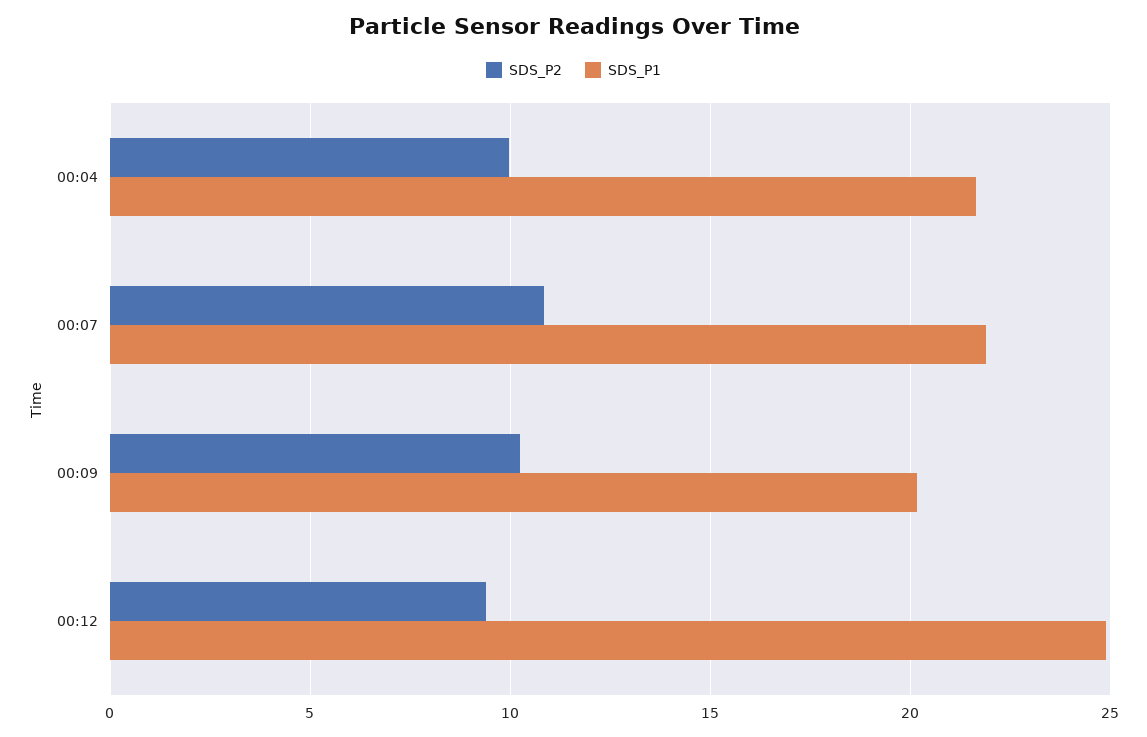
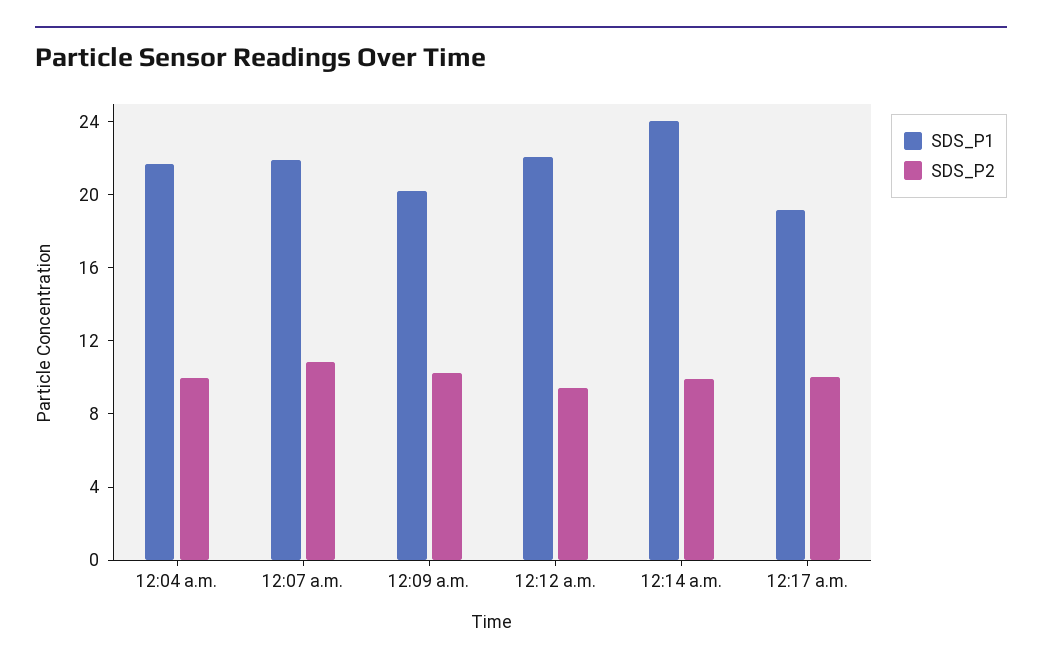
SDS_P1, 00:12: 25 -> 22
SDS_P1, 12:14 a.m.: none -> 24
SDS_P2, 12:14 a.m.: none -> 10
SDS_P1, 12:17 a.m.: none -> 19
SDS_P2, 12:17 a.m.: none -> 10

